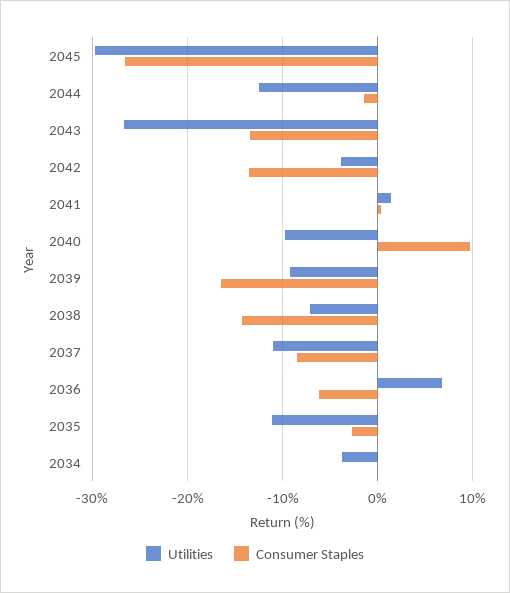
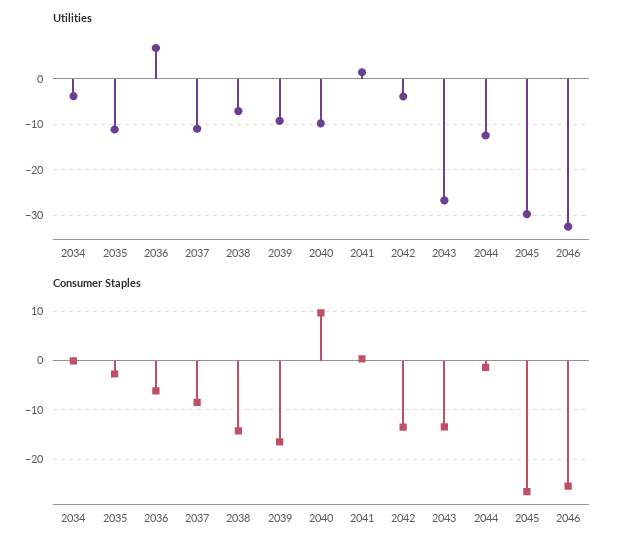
Utilities, 2046: none -> -32
Consumer Staples, 2046: none -> -26

